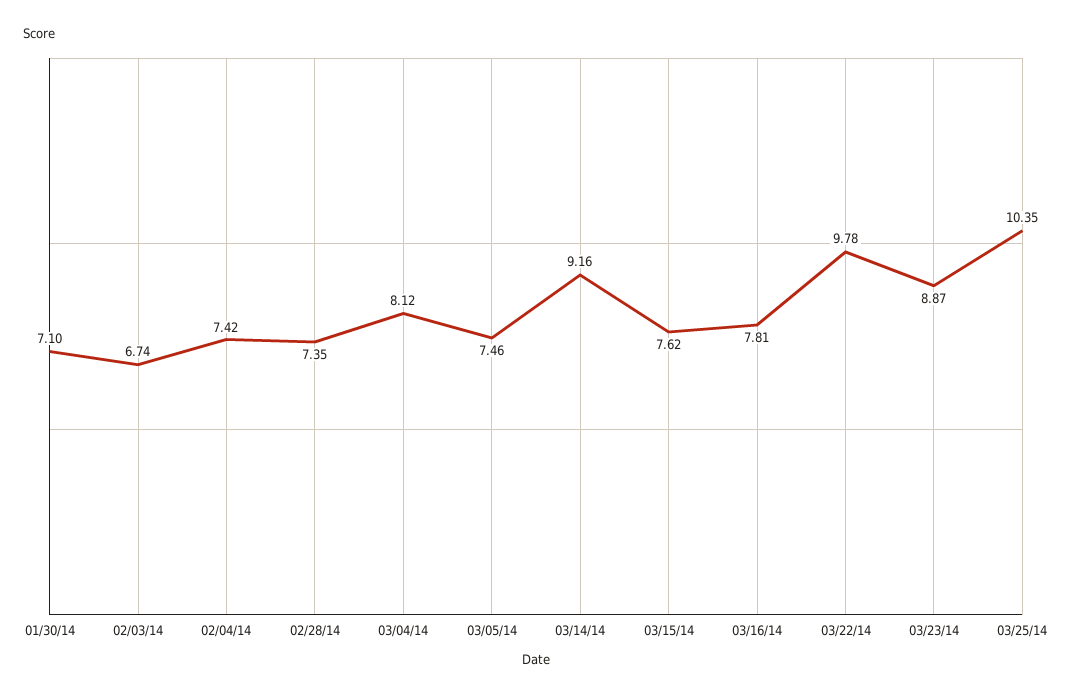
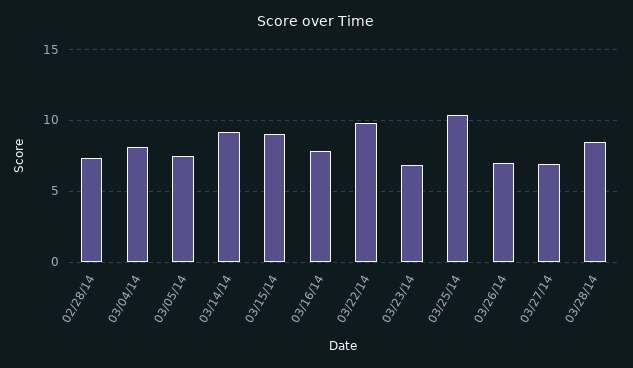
01/30/14: 7.1 -> none
02/03/14: 6.74 -> none
02/04/14: 7.42 -> none
03/15/14: 7.62 -> 9
03/23/14: 8.87 -> 7
03/26/14: none -> 7
03/27/14: none -> 7
03/28/14: none -> 8.5

